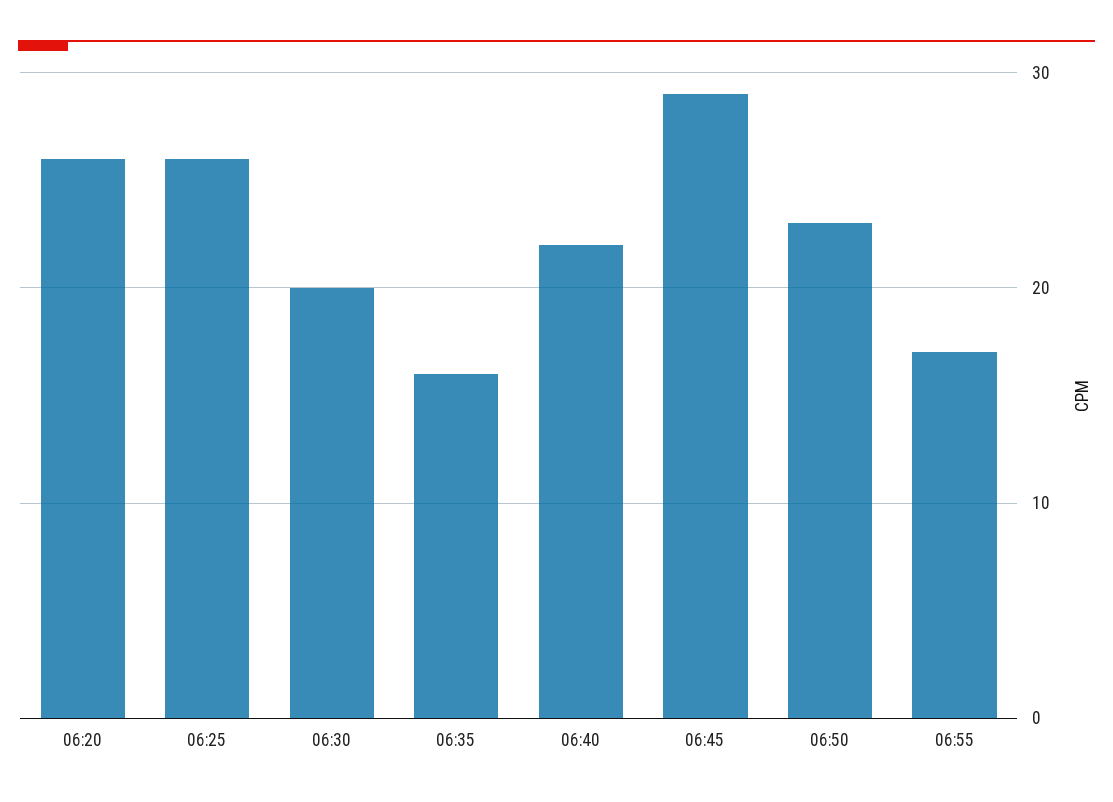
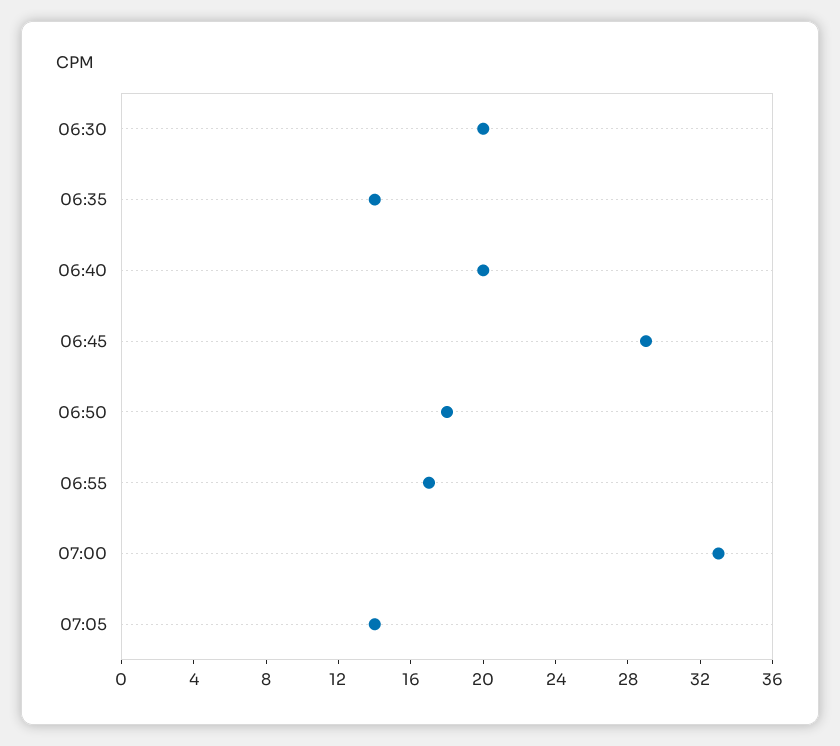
06:20: 26 -> none
06:25: 26 -> none
06:35: 16 -> 14
06:40: 22 -> 20
06:50: 23 -> 18
07:00: none -> 33
07:05: none -> 14

